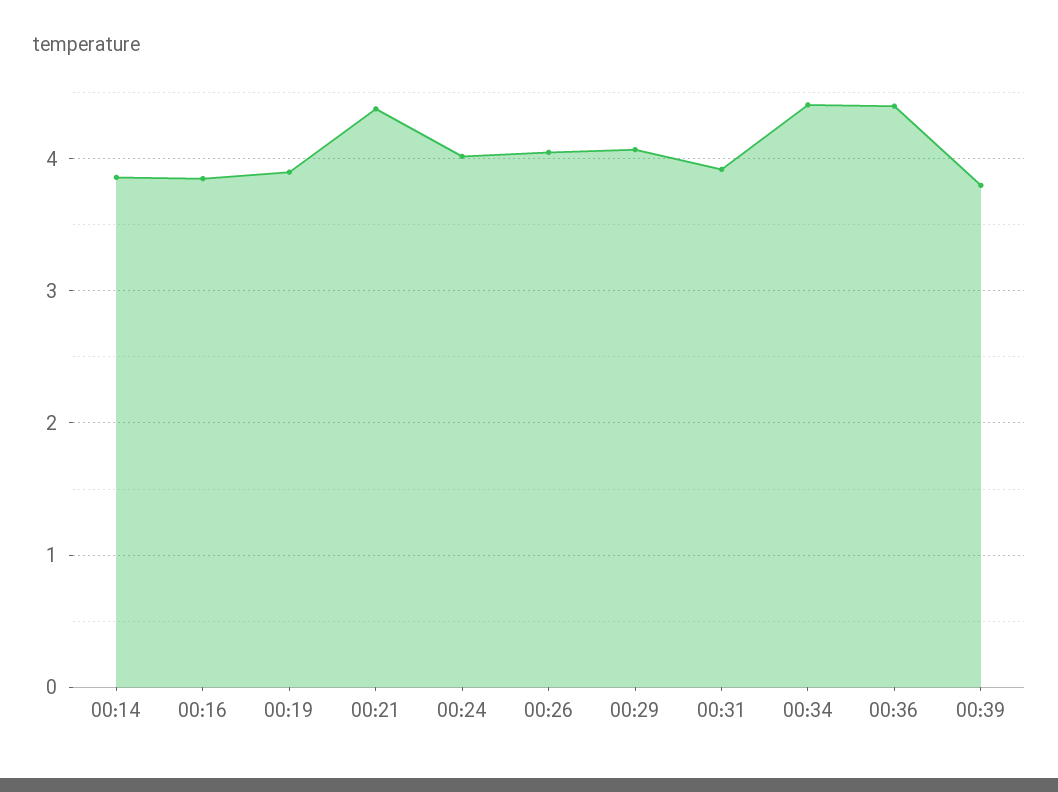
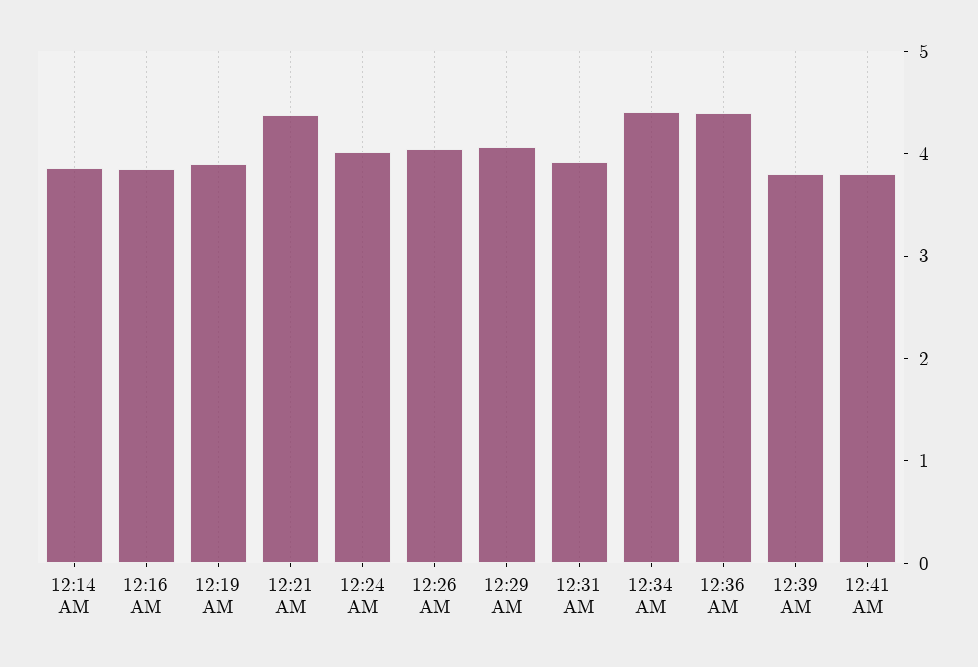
12:41 AM: none -> 3.8

